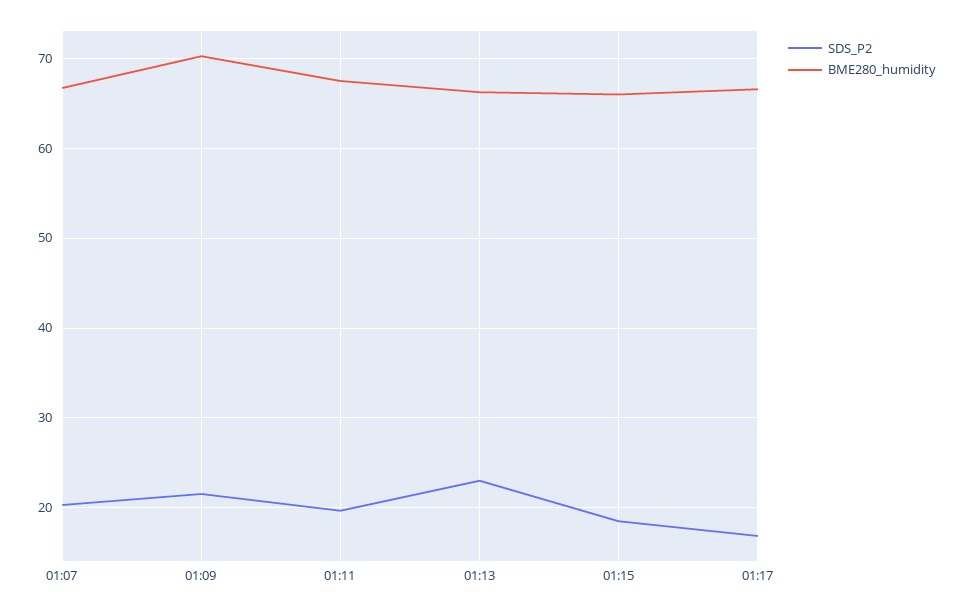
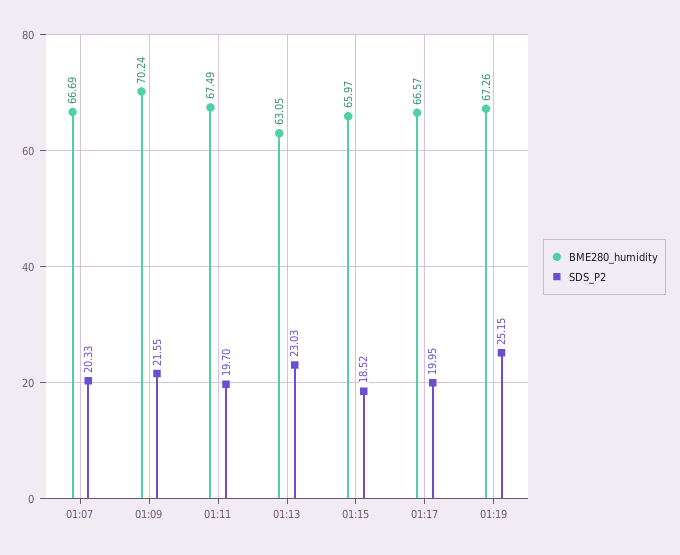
BME280_humidity, 01:13: 66 -> 63.05
SDS_P2, 01:17: 17 -> 19.95
BME280_humidity, 01:19: none -> 67.26
SDS_P2, 01:19: none -> 25.15

